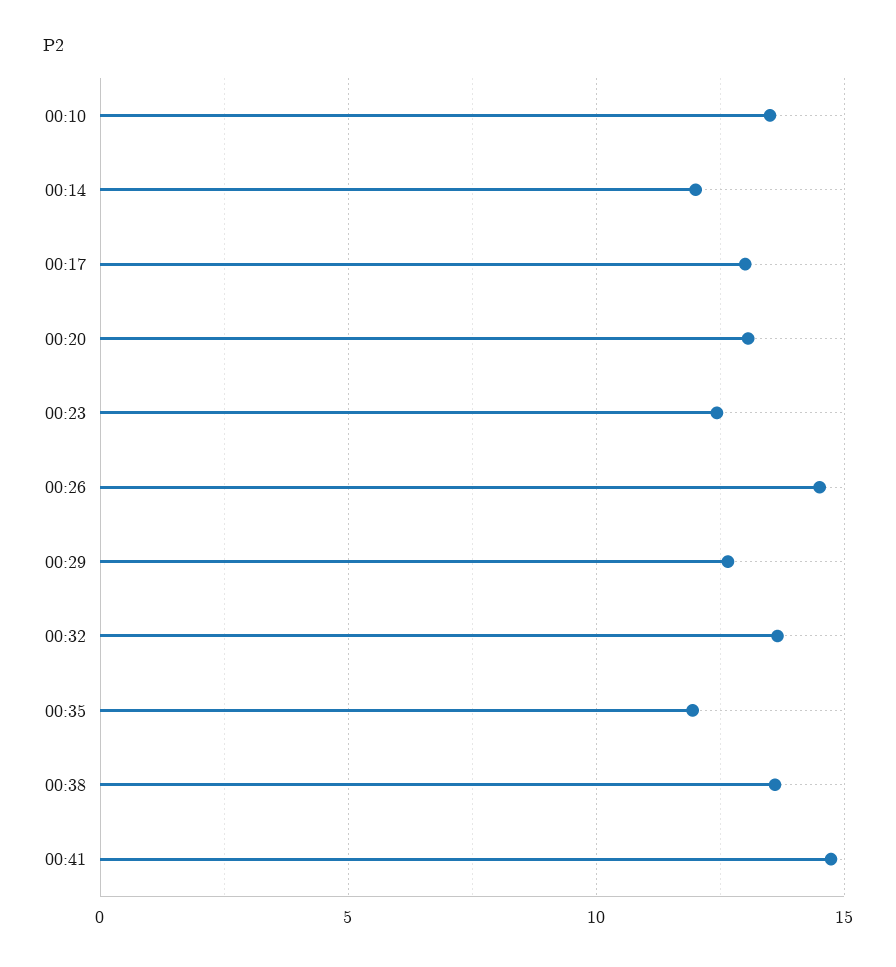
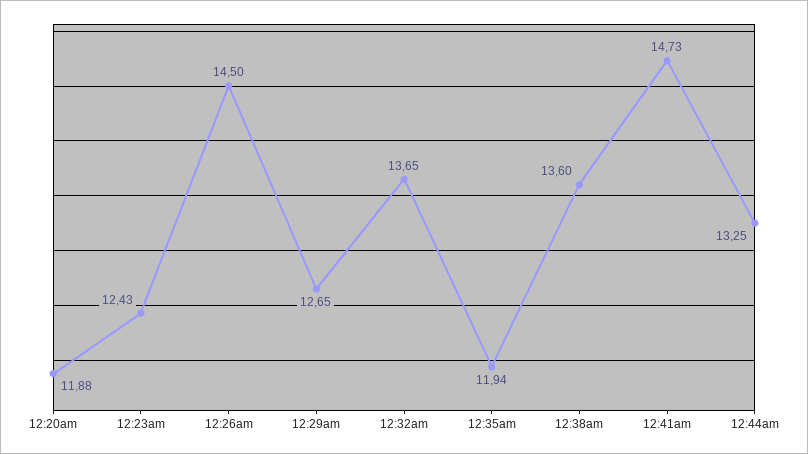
00:10: 13.5 -> none
00:14: 12 -> none
00:17: 13 -> none
00:20: 13 -> 11.88
12:44am: none -> 13.25

